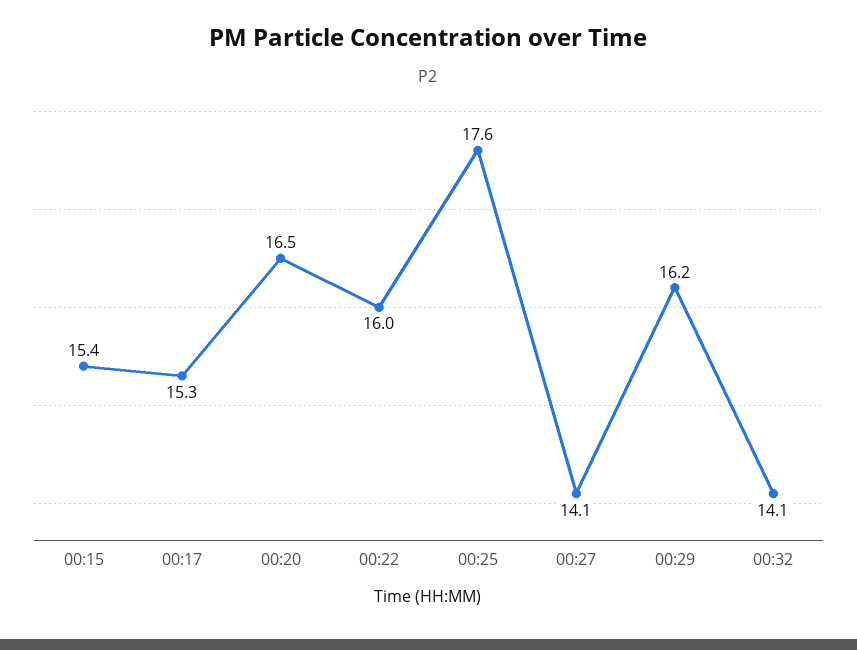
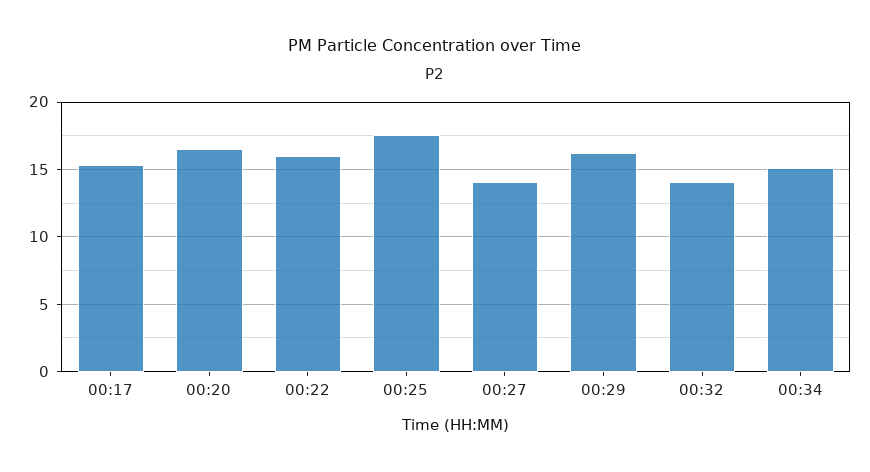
00:15: 15.4 -> none
00:34: none -> 15

